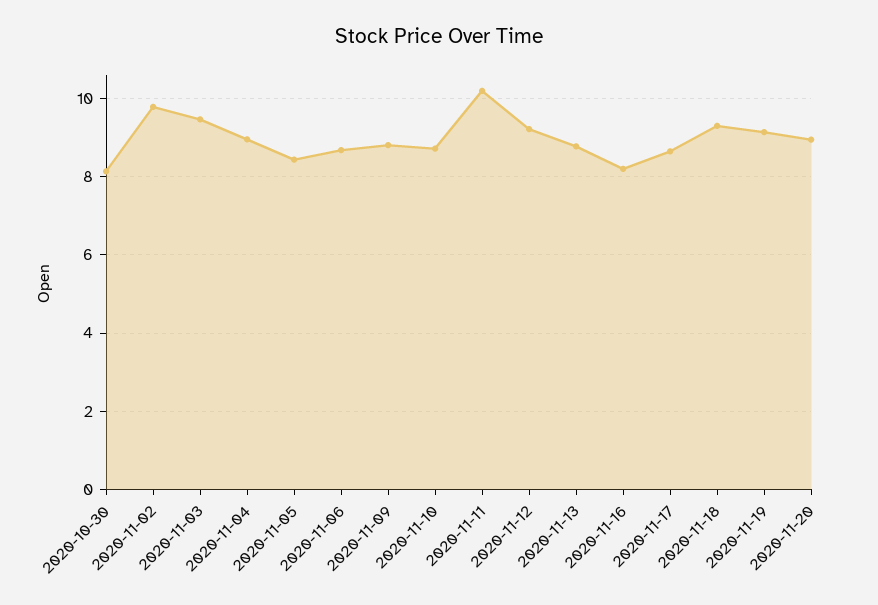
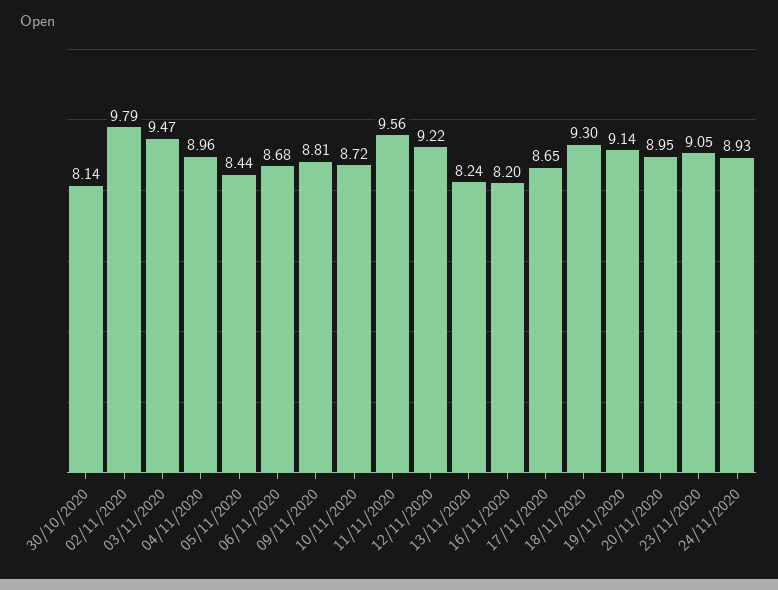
2020-11-11: 10.2 -> 9.56
2020-11-13: 8.8 -> 8.24
23/11/2020: none -> 9.05
24/11/2020: none -> 8.93

